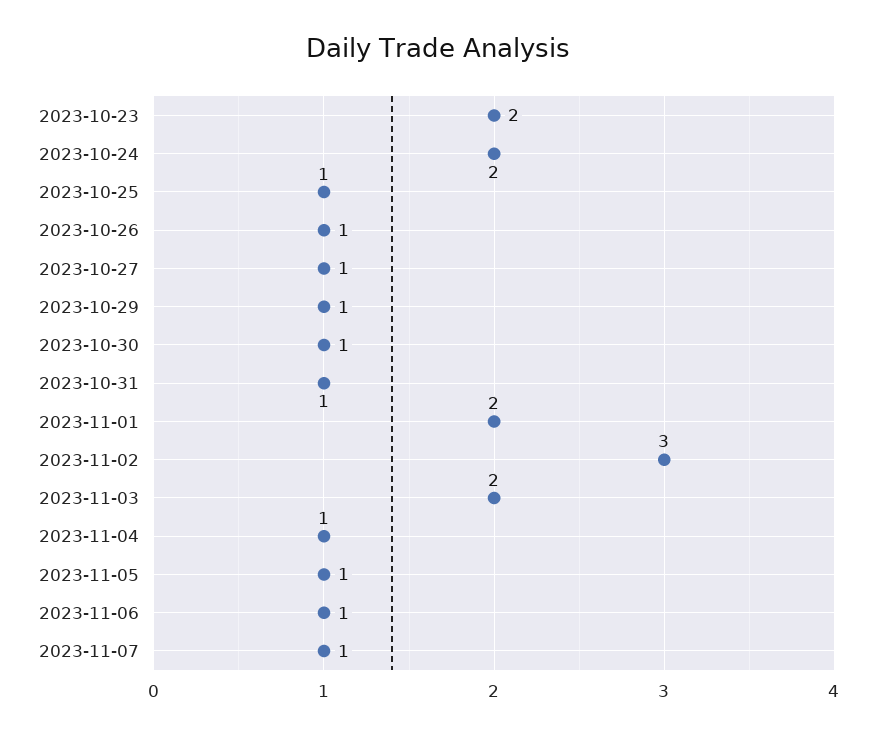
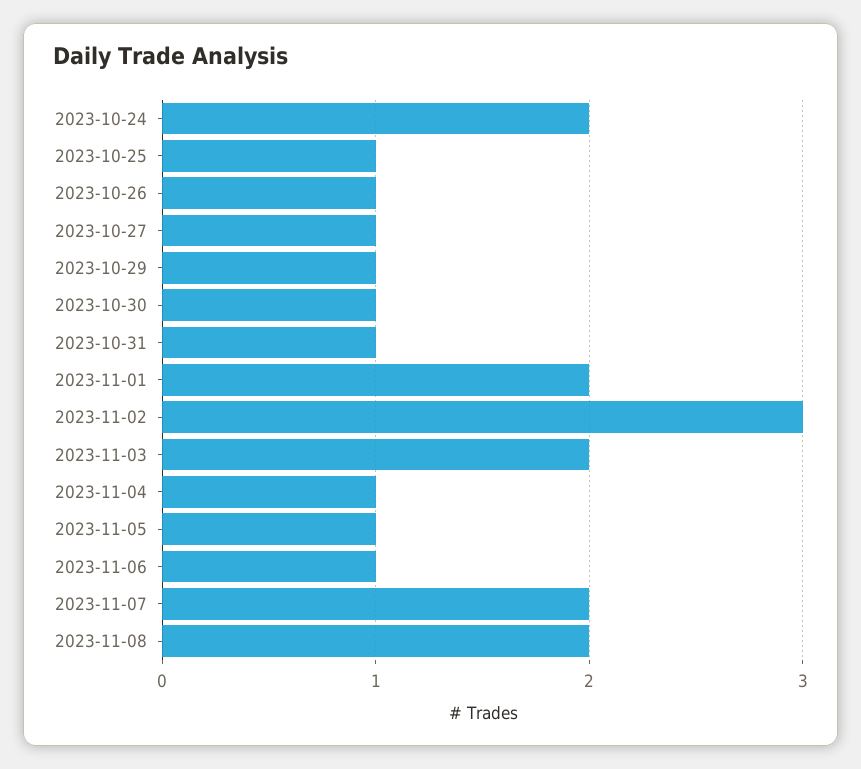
2023-10-23: 2 -> none
2023-11-07: 1 -> 2
2023-11-08: none -> 2

